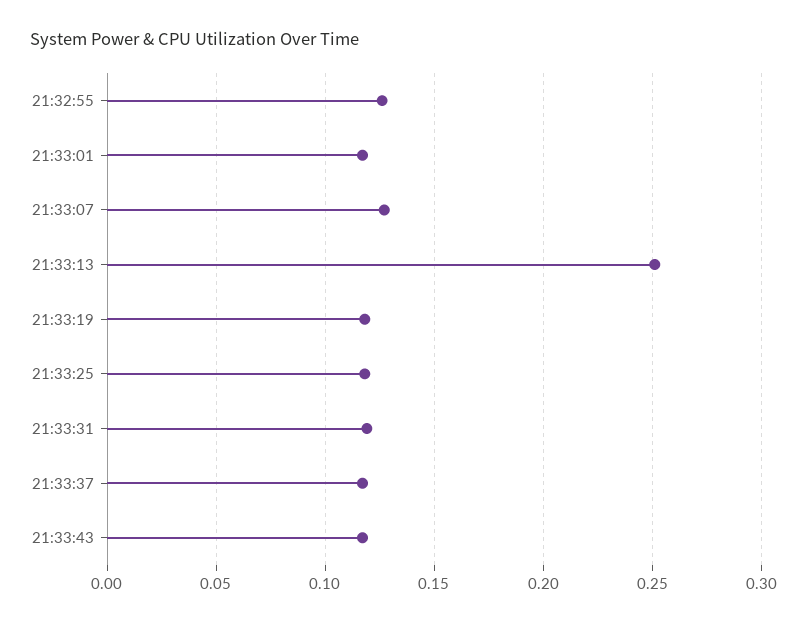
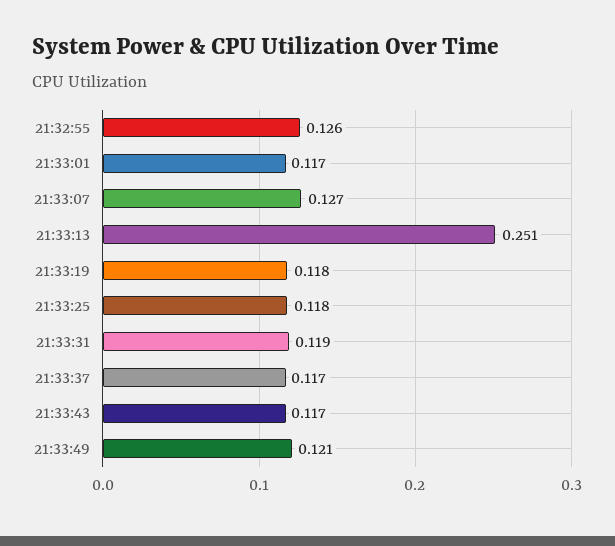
21:33:49: none -> 0.121

